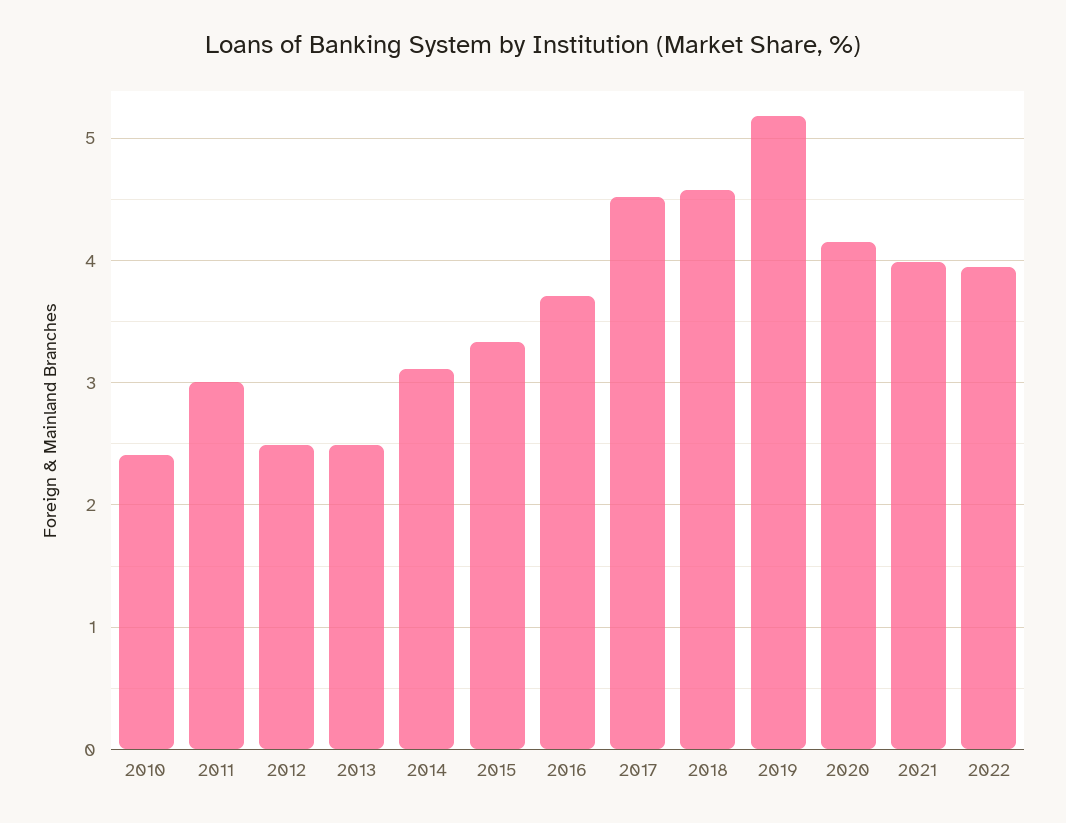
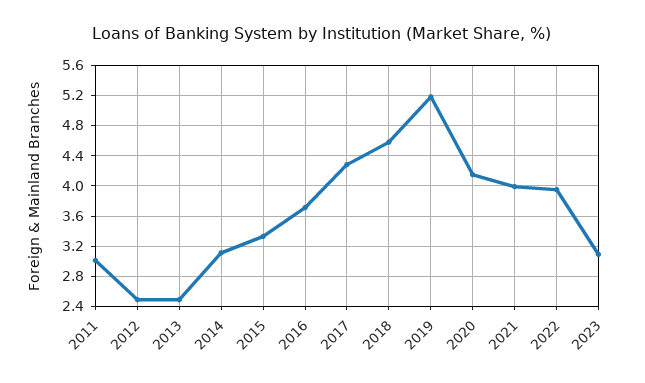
2010: 2.4 -> none
2017: 4.5 -> 4.3
2023: none -> 3.1

